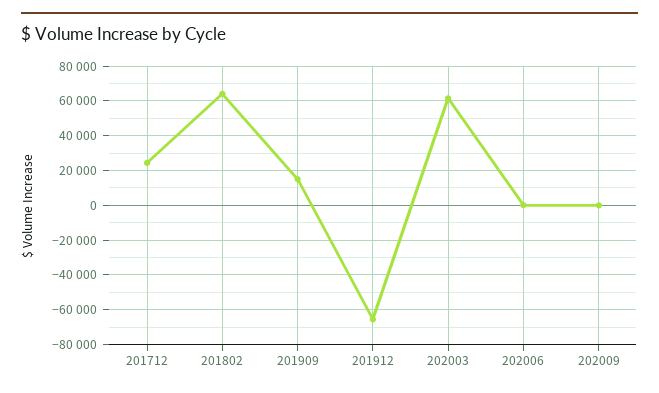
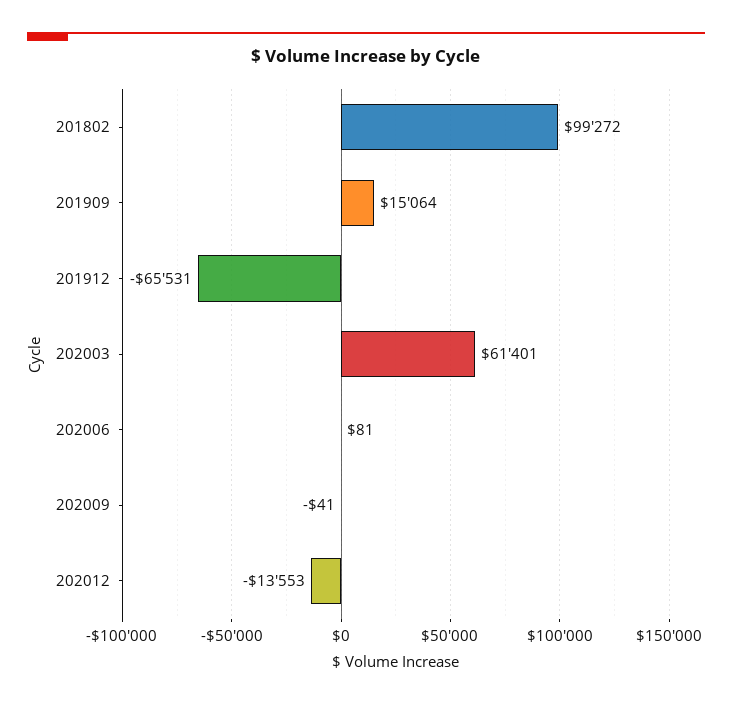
201712: 25000 -> none
201802: 65000 -> 99272
202012: none -> -13553

